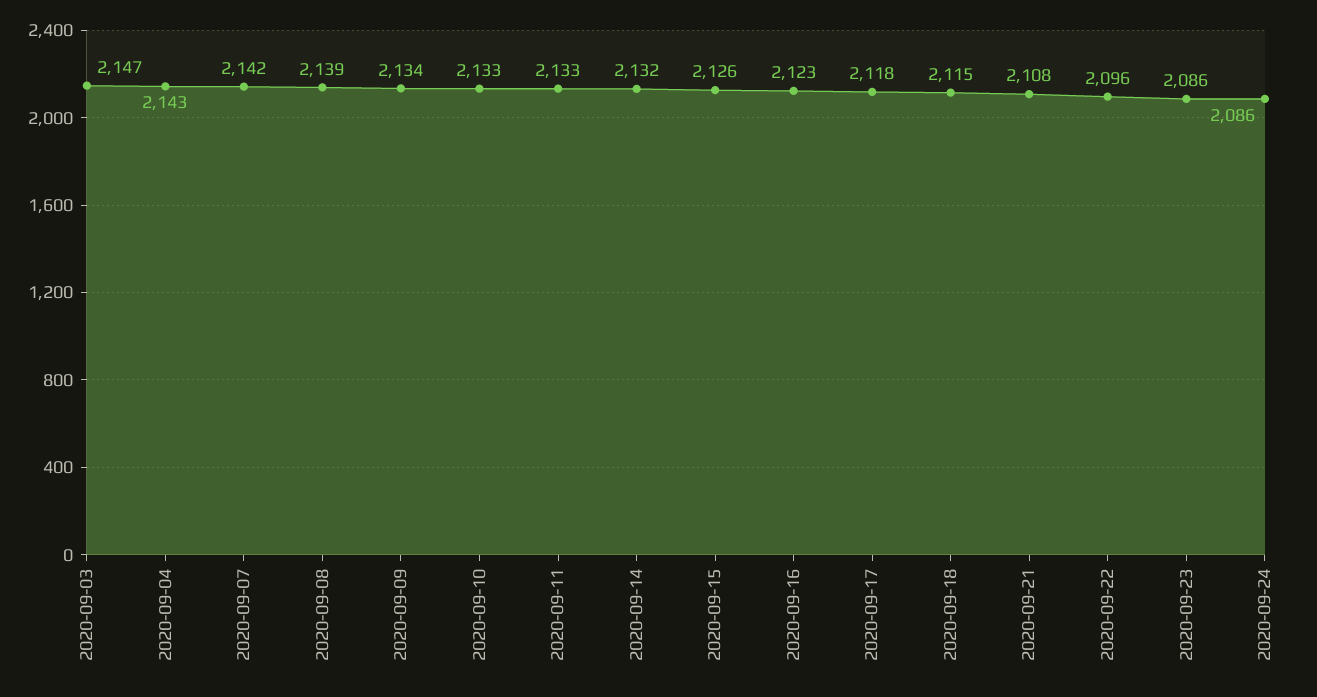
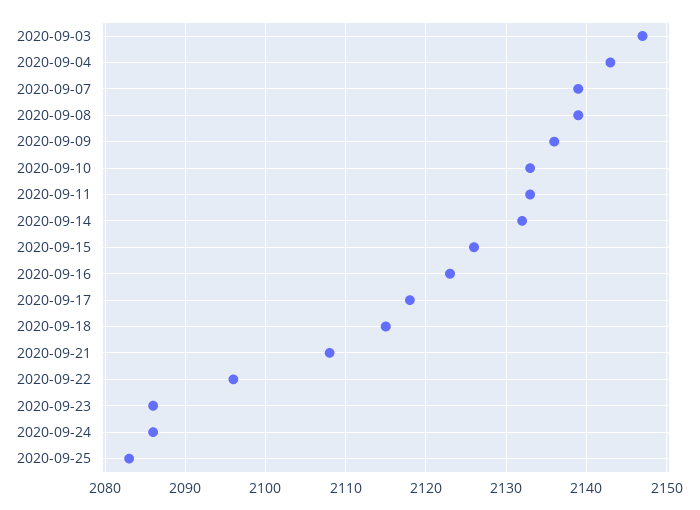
2020-09-07: 2142 -> 2139
2020-09-09: 2134 -> 2136
2020-09-25: none -> 2083

